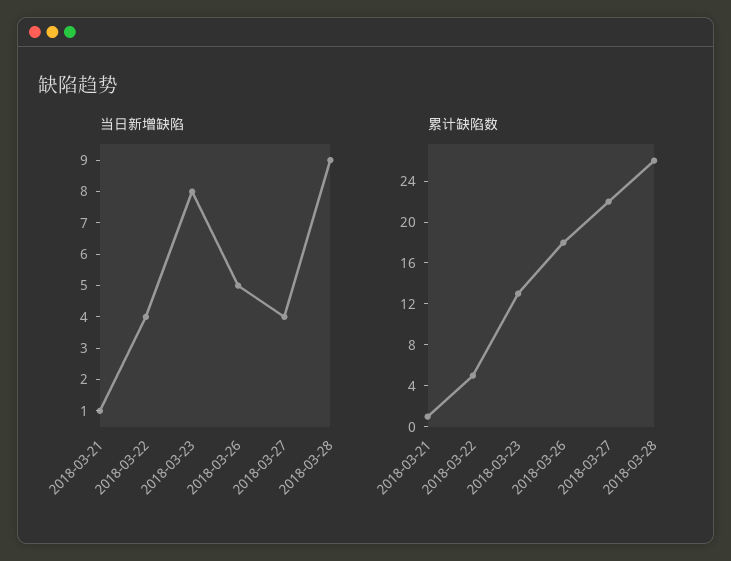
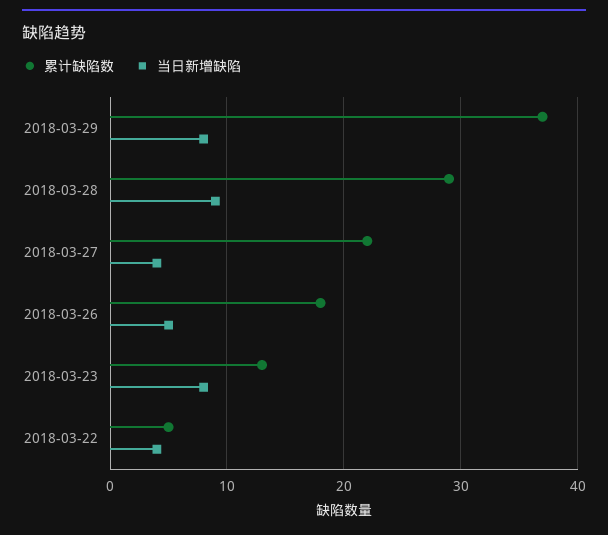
当日新增缺陷, 2018-03-21: 1 -> none
累计缺陷数, 2018-03-21: 1 -> none
累计缺陷数, 2018-03-28: 26 -> 29
累计缺陷数, 2018-03-29: none -> 37
当日新增缺陷, 2018-03-29: none -> 8

